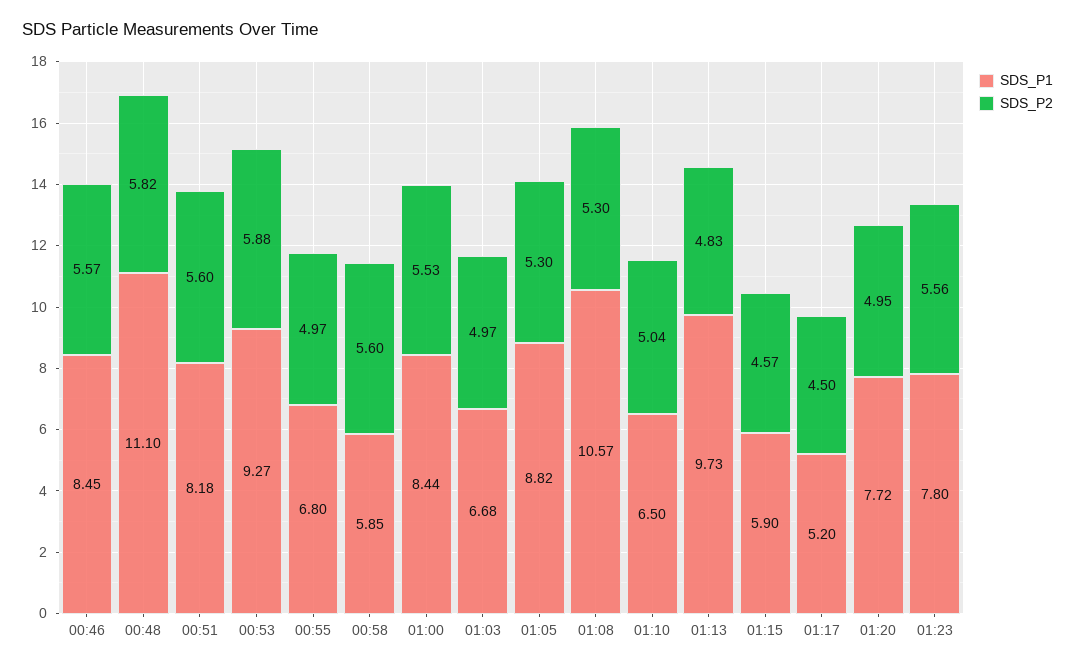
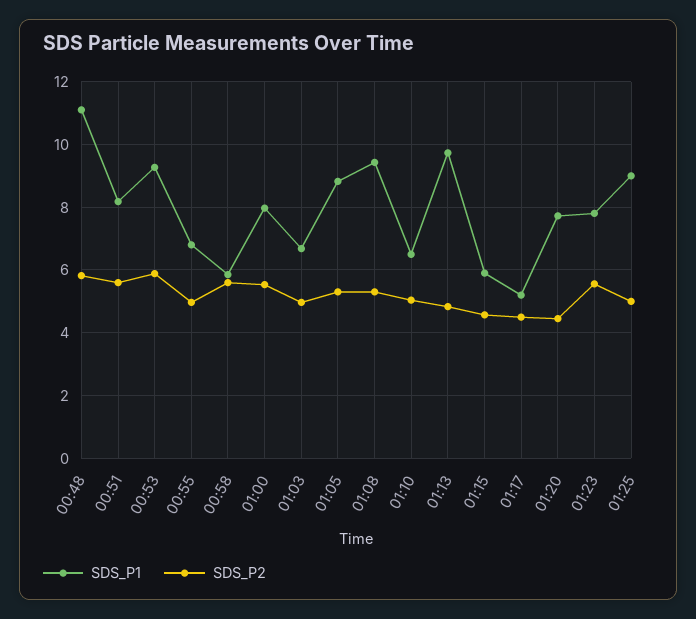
SDS_P1, 00:46: 8.45 -> none
SDS_P2, 00:46: 5.57 -> none
SDS_P1, 01:00: 8.44 -> 8
SDS_P1, 01:08: 10.57 -> 9.4
SDS_P2, 01:20: 4.95 -> 4.4
SDS_P1, 01:25: none -> 9
SDS_P2, 01:25: none -> 5

